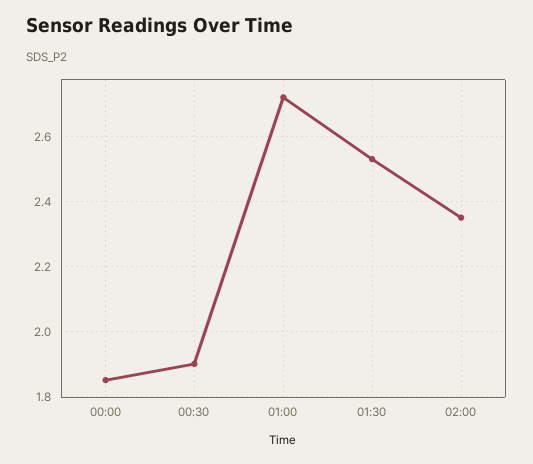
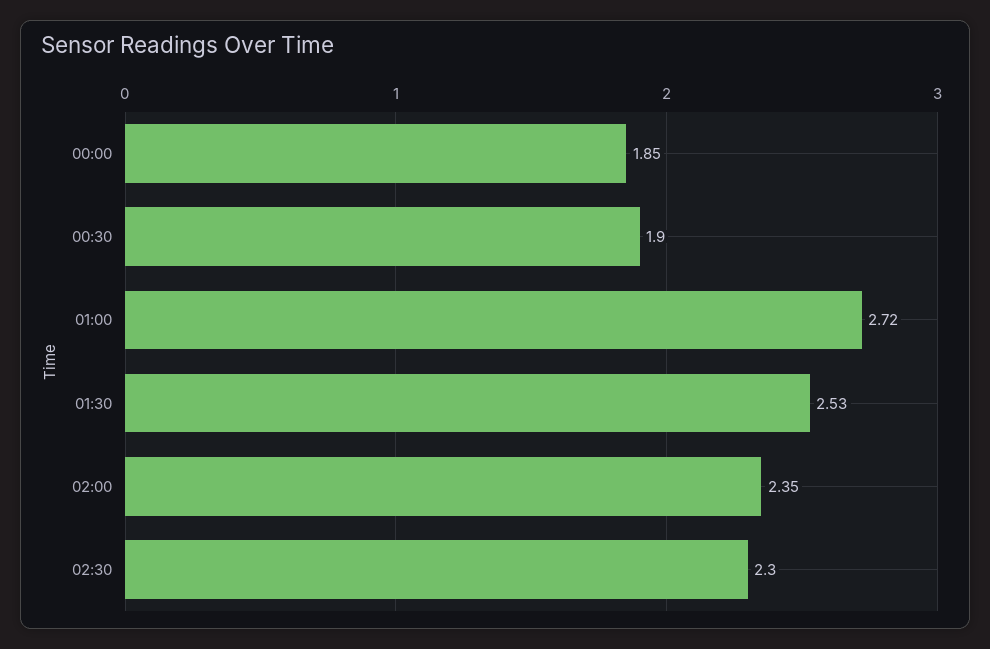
02:30: none -> 2.3

